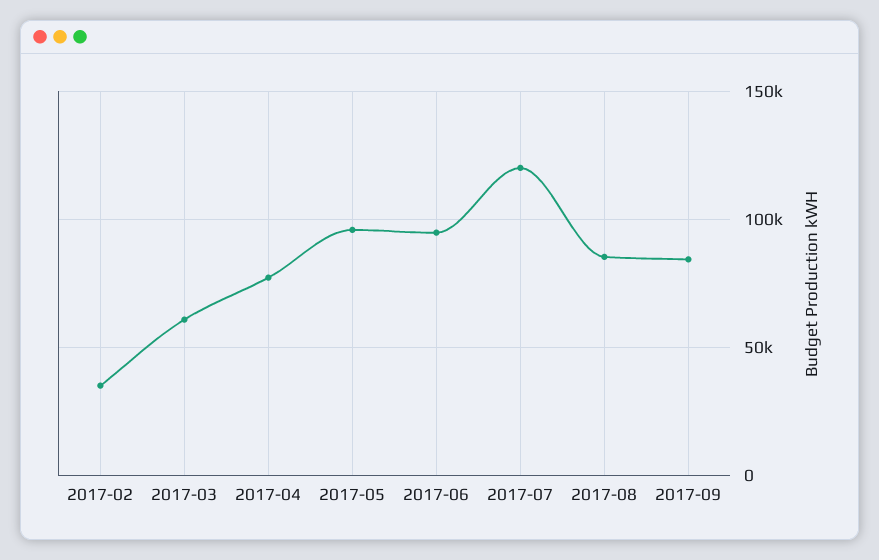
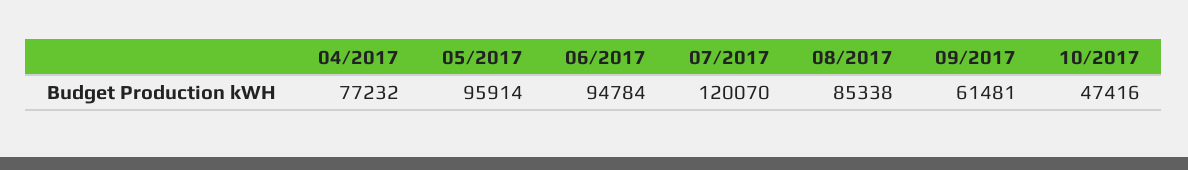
2017-02: 35000 -> none
2017-03: 60000 -> none
2017-09: 85000 -> 61481
10/2017: none -> 47416

